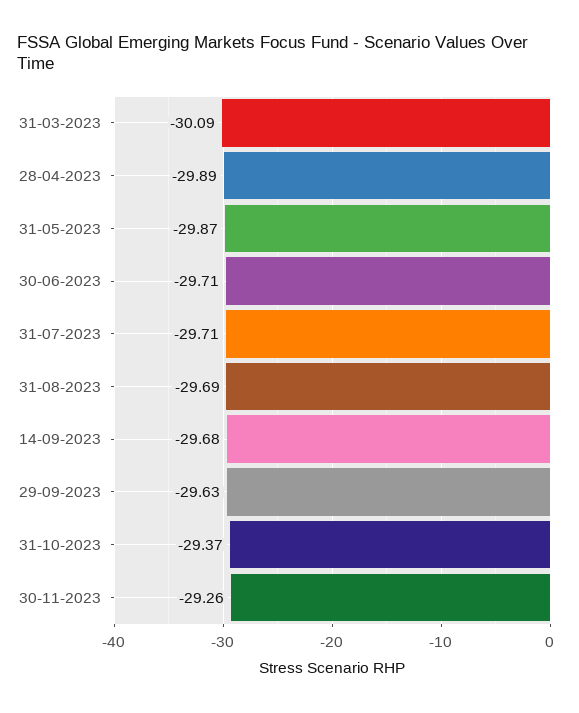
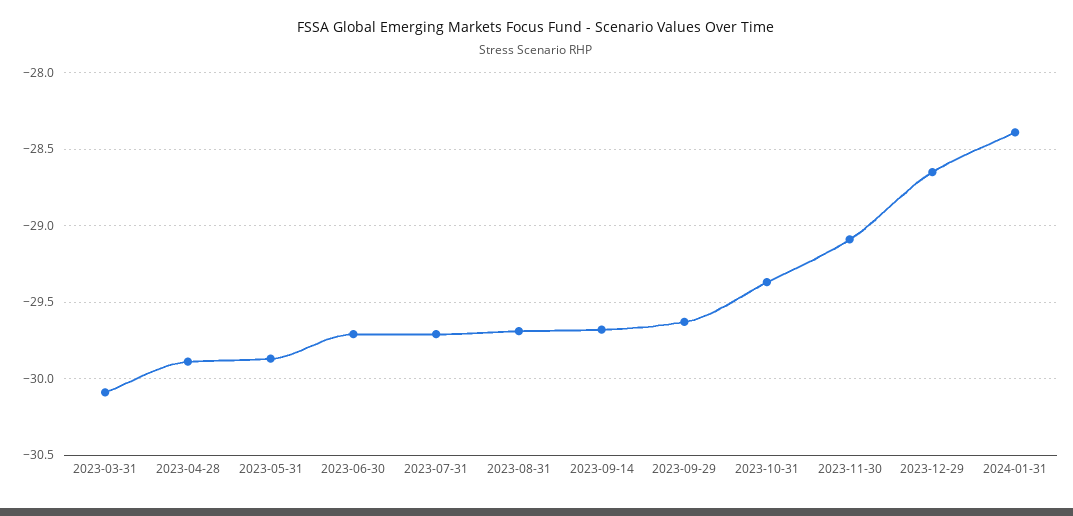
30-11-2023: -29.26 -> -29.1
2023-12-29: none -> -28.65
2024-01-31: none -> -28.4

